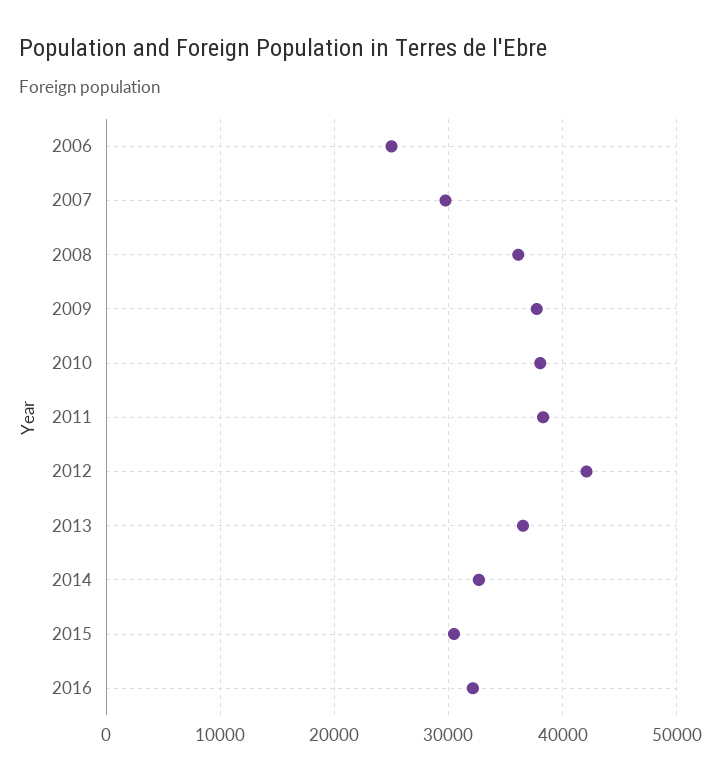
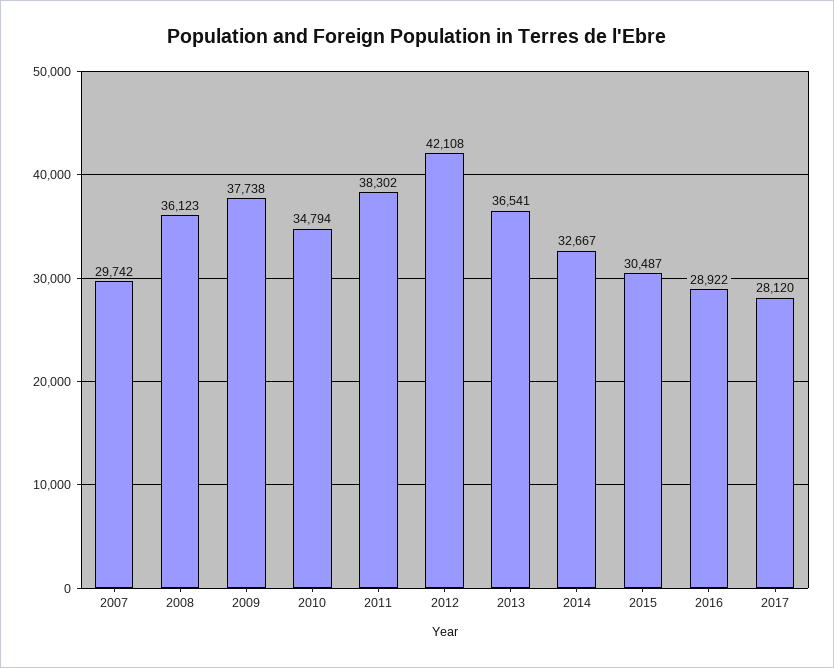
2006: 25000 -> none
2010: 38000 -> 34794
2016: 32000 -> 28922
2017: none -> 28120

